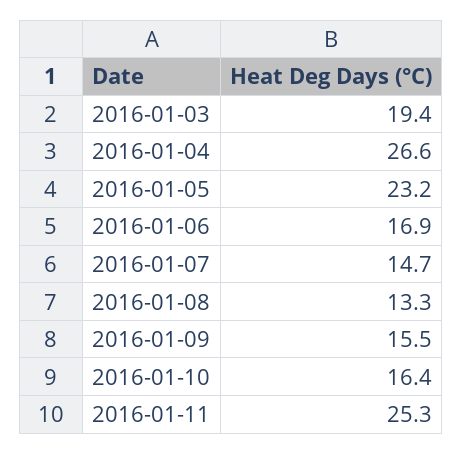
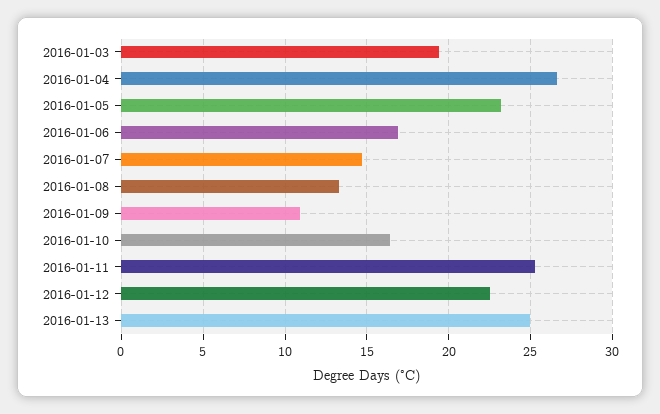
2016-01-09: 15.5 -> 11
2016-01-12: none -> 22.5
2016-01-13: none -> 25

